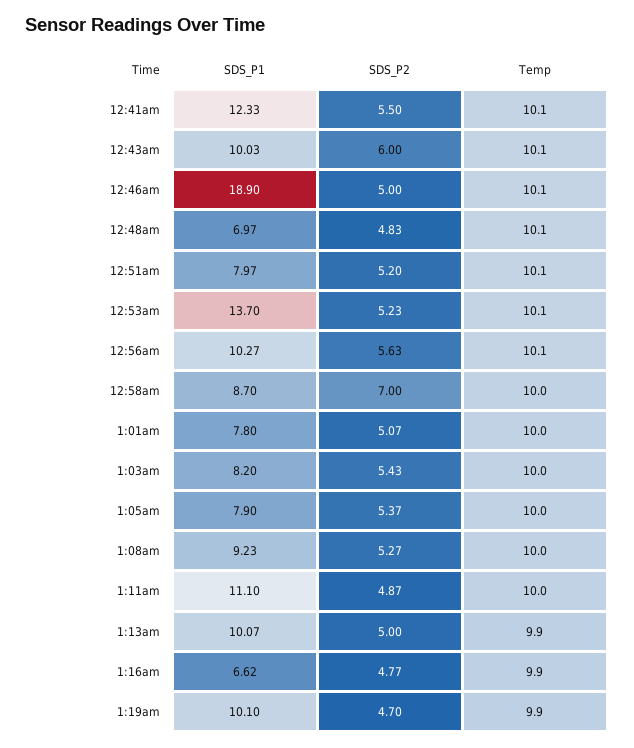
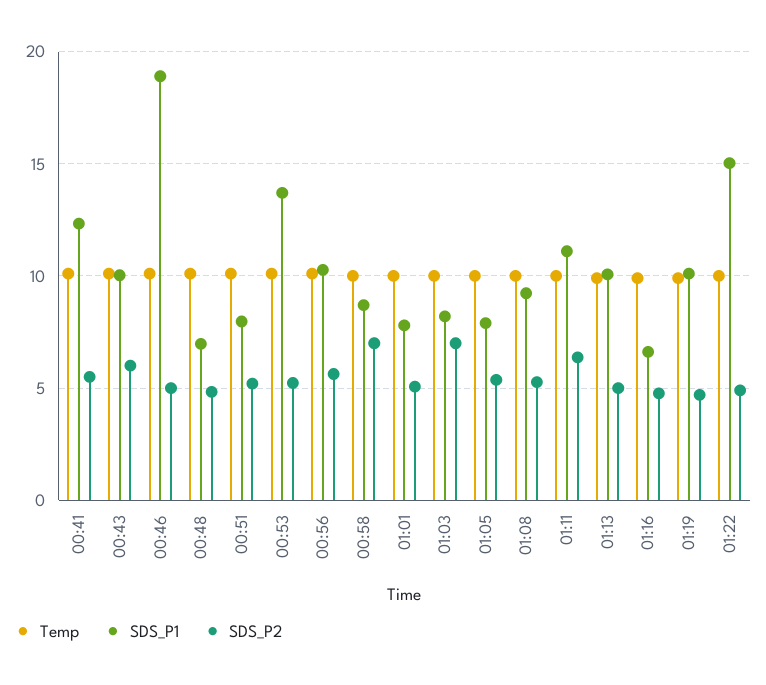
SDS_P2, 1:03am: 5.43 -> 7
SDS_P2, 1:11am: 4.87 -> 6.5
Temp, 01:22: none -> 10
SDS_P1, 01:22: none -> 15
SDS_P2, 01:22: none -> 5

